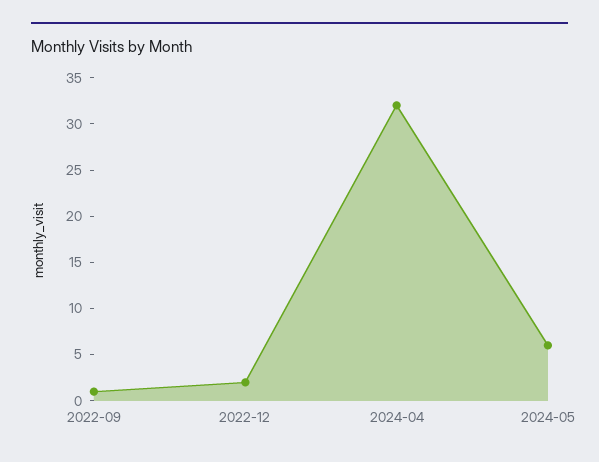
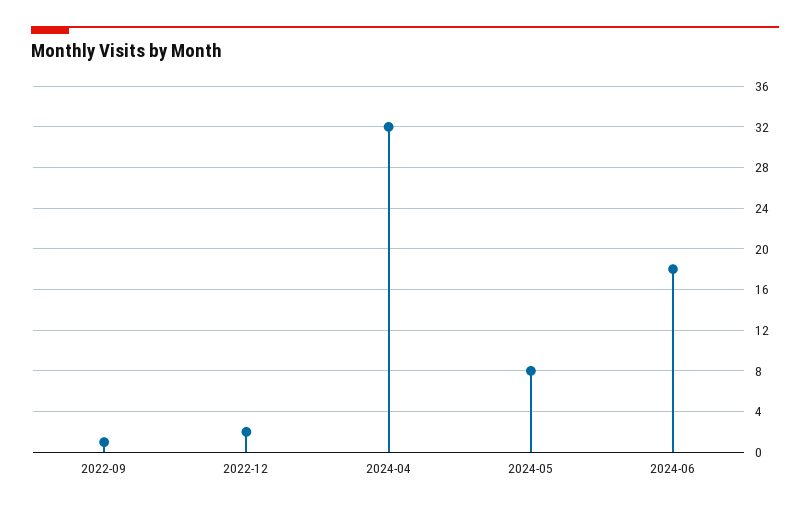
2024-05: 6 -> 8
2024-06: none -> 18

